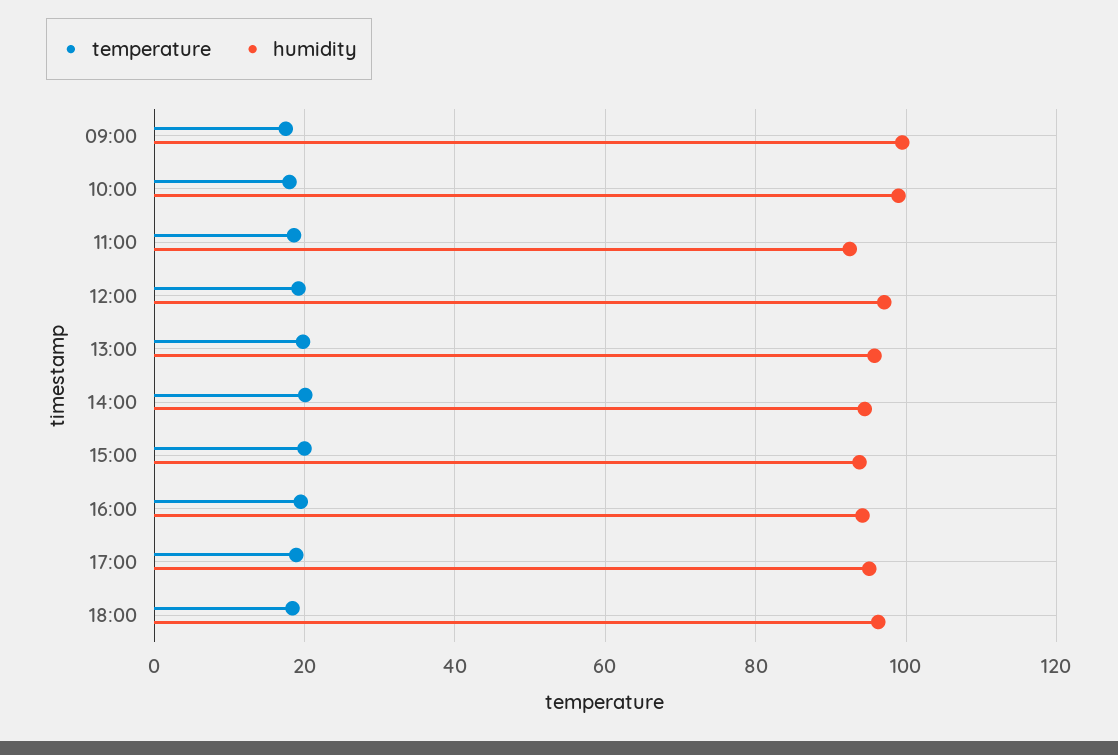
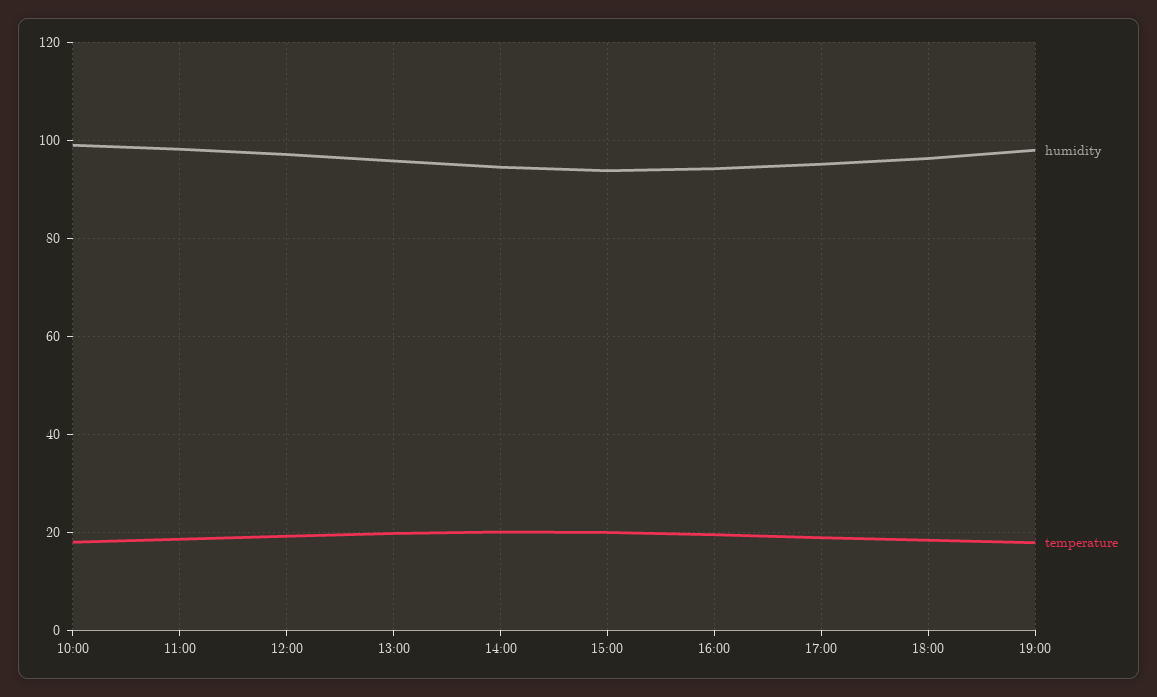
temperature, 09:00: 18 -> none
humidity, 09:00: 100 -> none
humidity, 11:00: 92 -> 98
humidity, 19:00: none -> 98
temperature, 19:00: none -> 18

